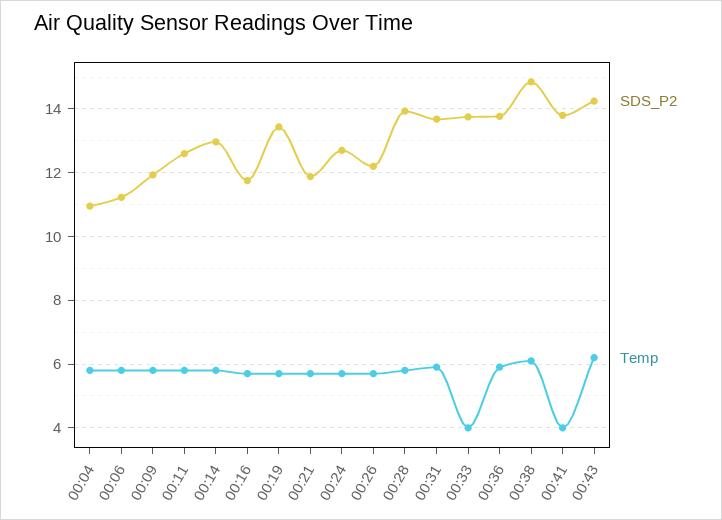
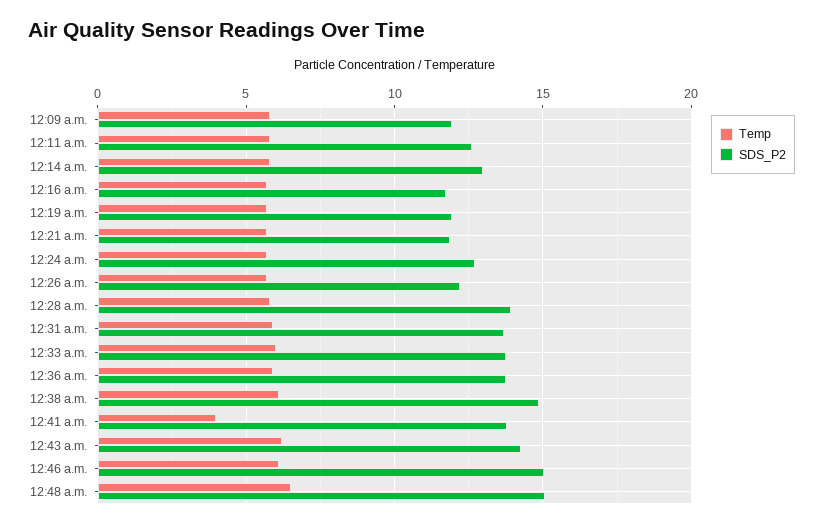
SDS_P2, 00:04: 11 -> none
Temp, 00:04: 5.8 -> none
SDS_P2, 00:06: 11.2 -> none
Temp, 00:06: 5.8 -> none
SDS_P2, 00:19: 13.4 -> 12
Temp, 00:33: 4 -> 6
Temp, 12:46 a.m.: none -> 6
SDS_P2, 12:46 a.m.: none -> 15
Temp, 12:48 a.m.: none -> 6.5
SDS_P2, 12:48 a.m.: none -> 15

